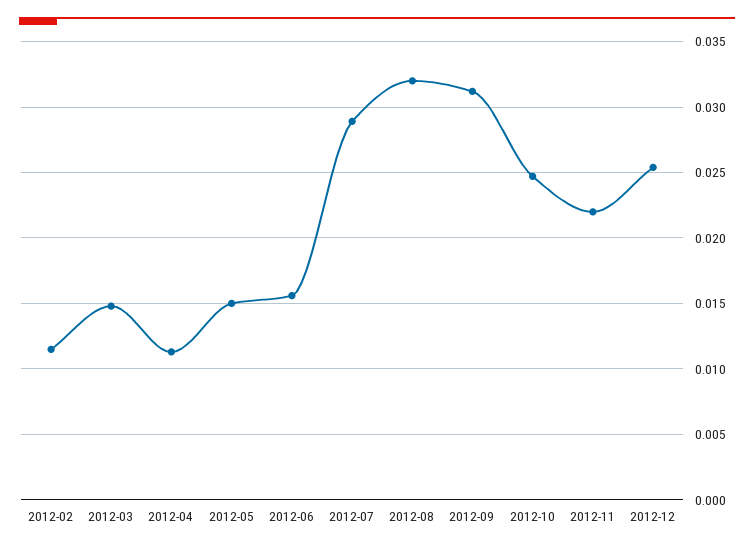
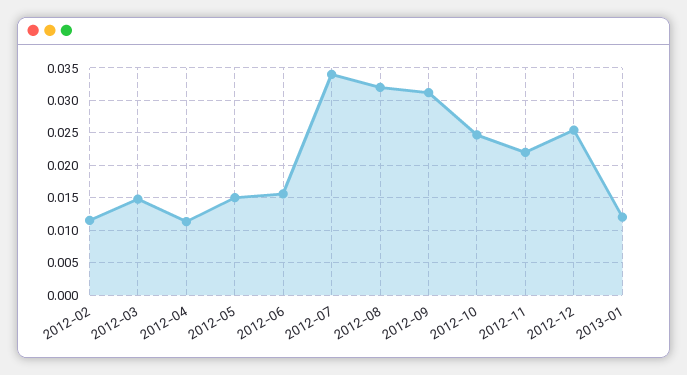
2012-07: 0.029 -> 0.034
2013-01: none -> 0.012

